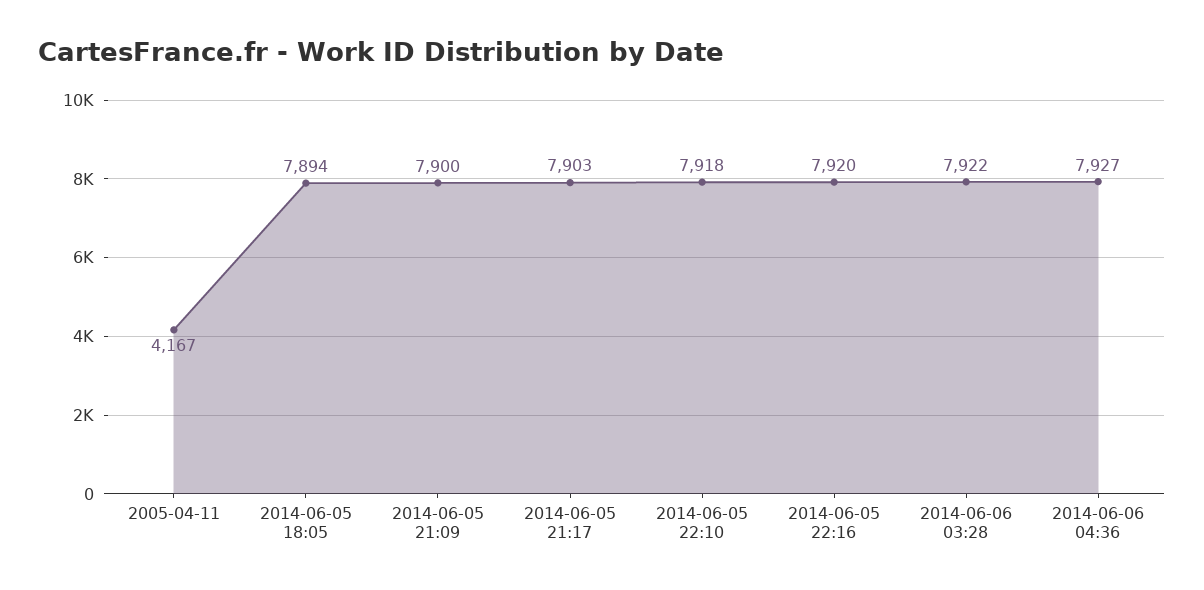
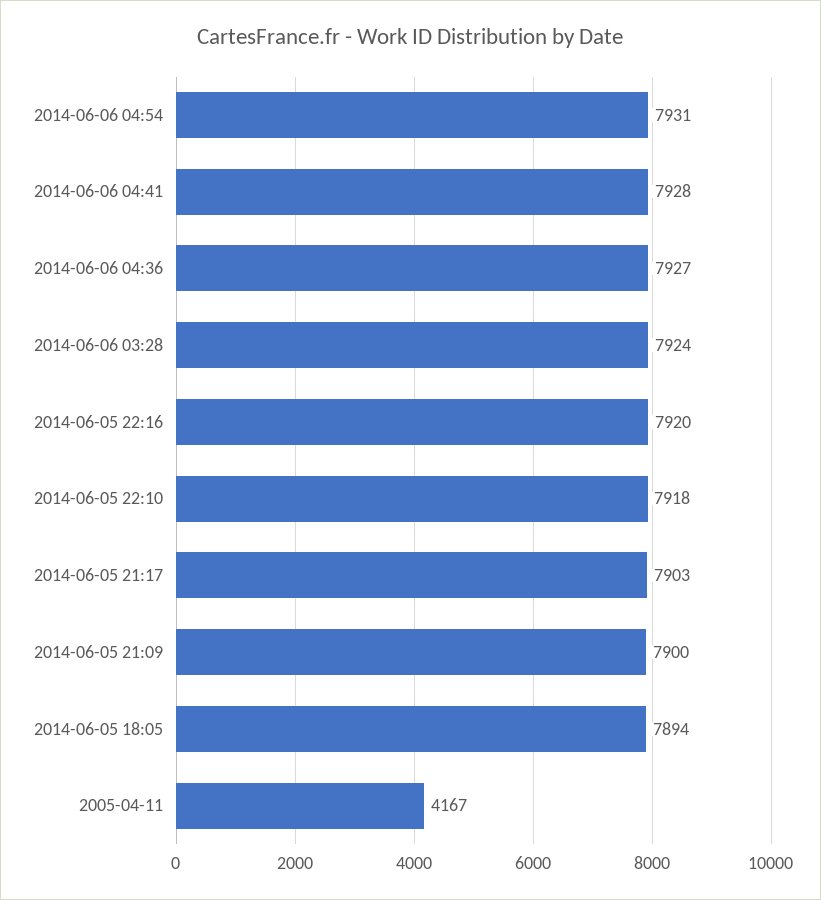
2014-06-06 03:28: 7922 -> 7924
2014-06-06 04:54: none -> 7931
2014-06-06 04:41: none -> 7928

